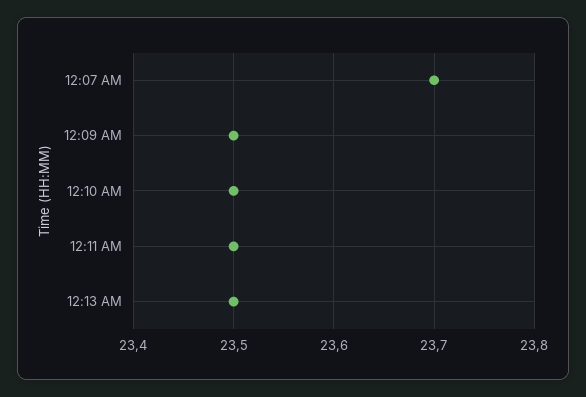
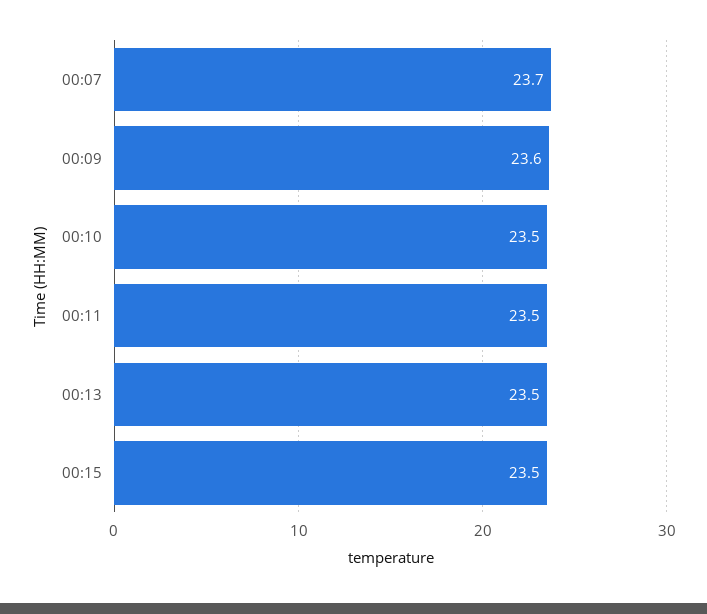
12:09 AM: 23.5 -> 23.6
00:15: none -> 23.5

